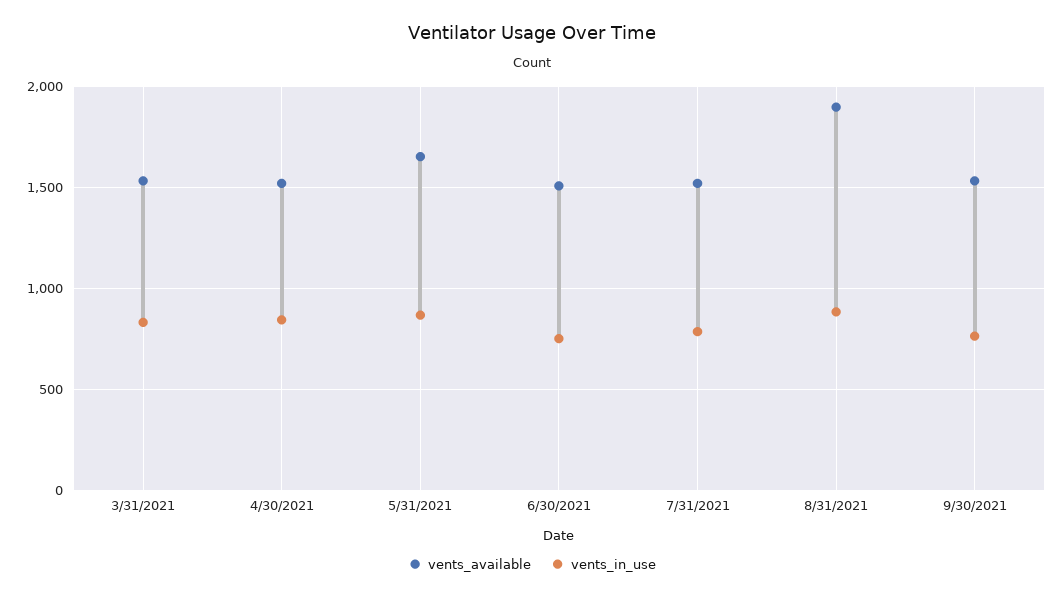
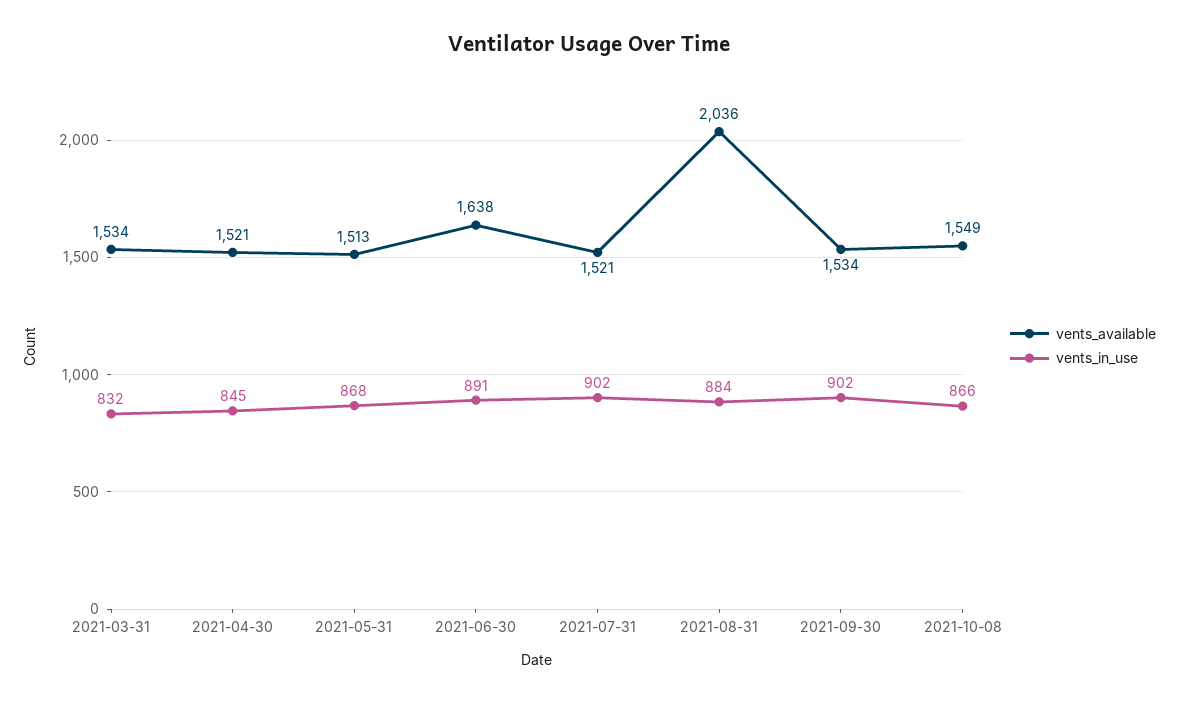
vents_available, 5/31/2021: 1650 -> 1513
vents_available, 6/30/2021: 1500 -> 1638
vents_in_use, 6/30/2021: 750 -> 891
vents_in_use, 7/31/2021: 800 -> 902
vents_available, 8/31/2021: 1900 -> 2036
vents_in_use, 9/30/2021: 750 -> 902
vents_available, 2021-10-08: none -> 1549
vents_in_use, 2021-10-08: none -> 866

